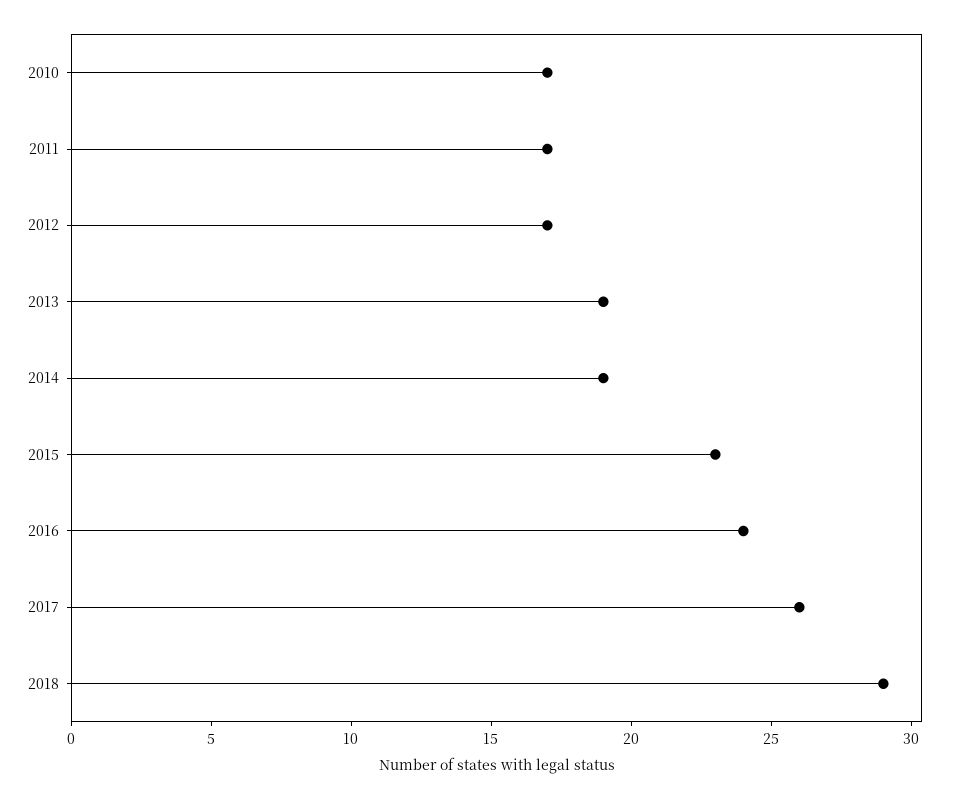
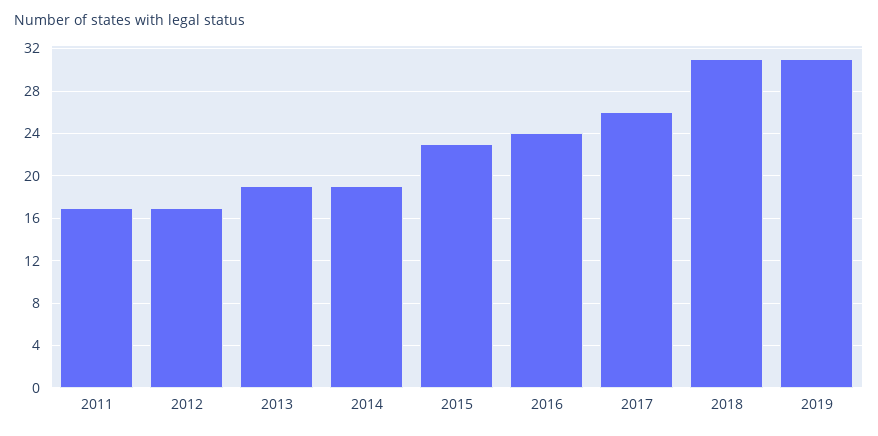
2010: 17 -> none
2018: 29 -> 31
2019: none -> 31

